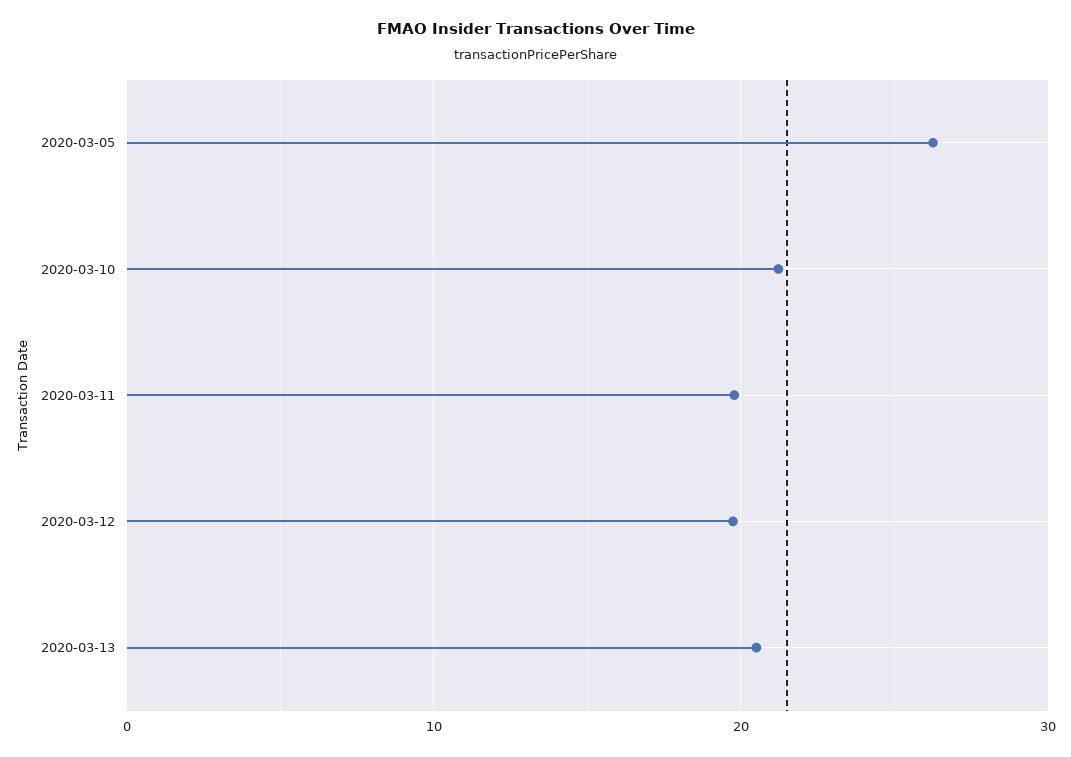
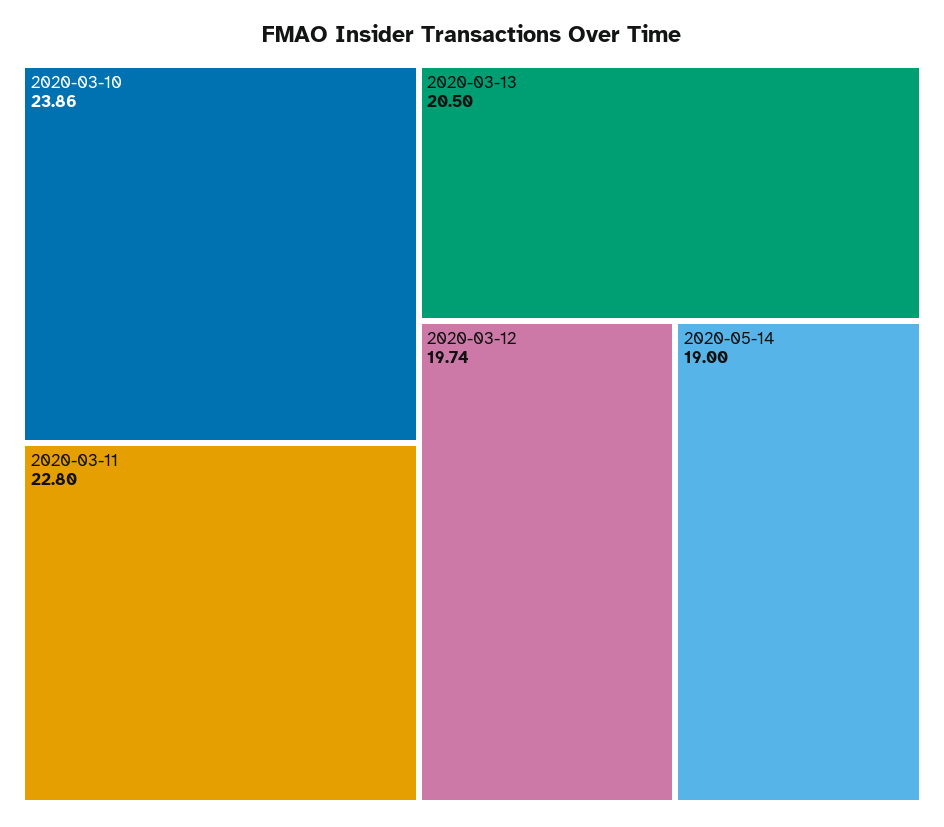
2020-03-05: 26 -> none
2020-03-10: 21 -> 23.86
2020-03-11: 20 -> 22.8
2020-05-14: none -> 19

